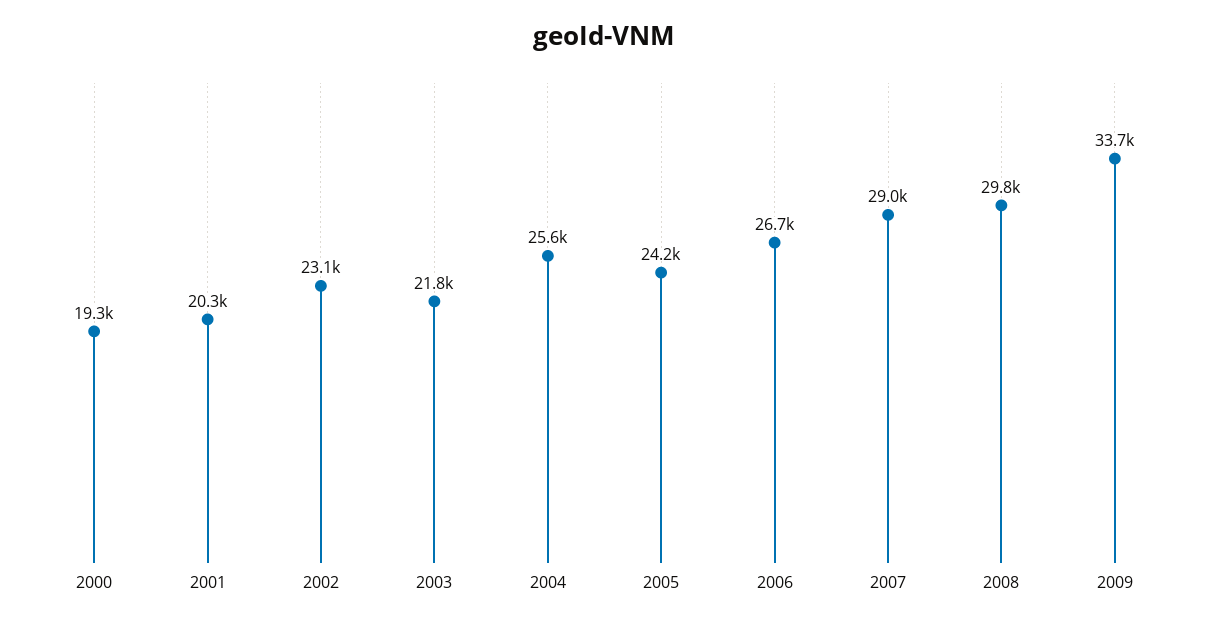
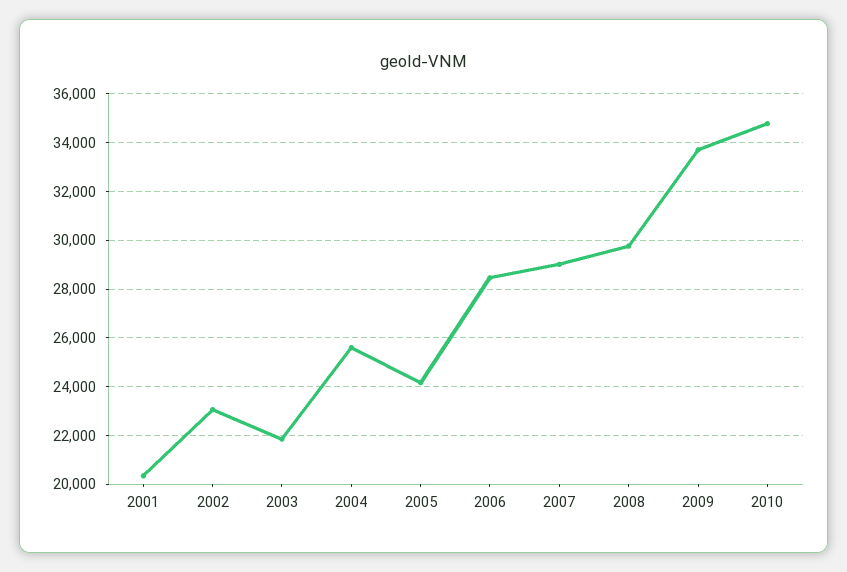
2000: 19300 -> none
2006: 26700 -> 28500
2010: none -> 34750

